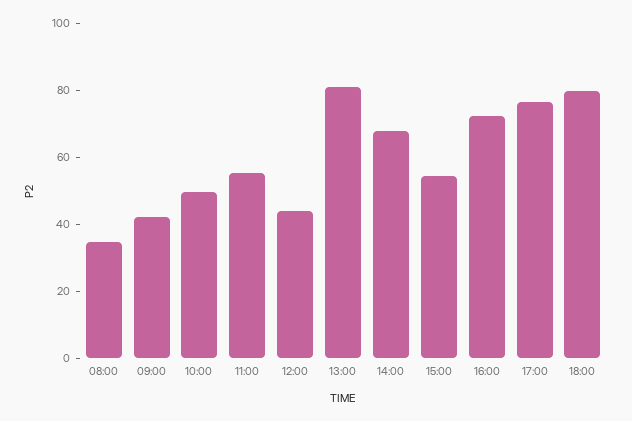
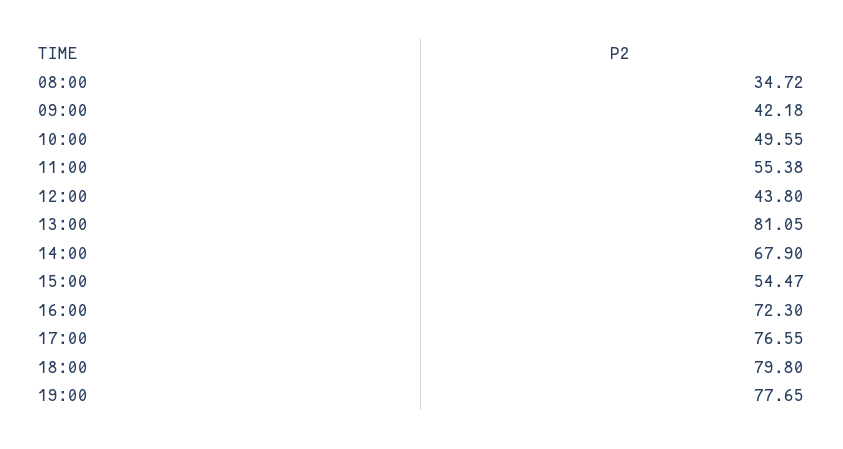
19:00: none -> 77.65

